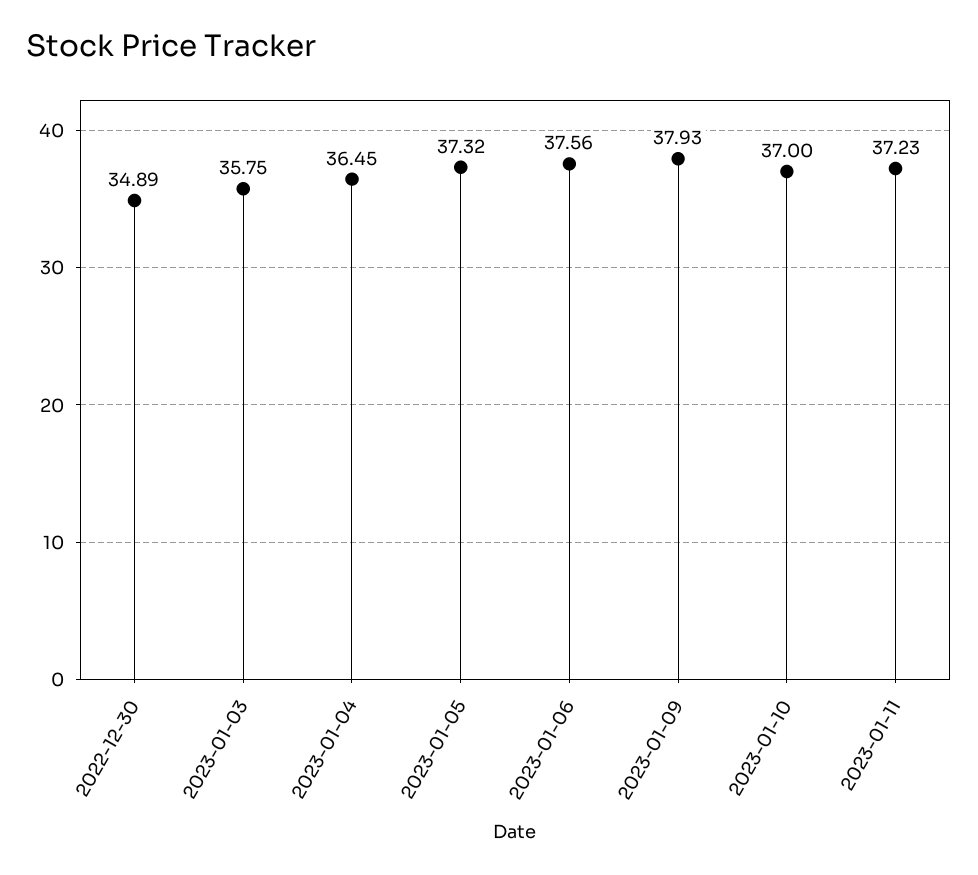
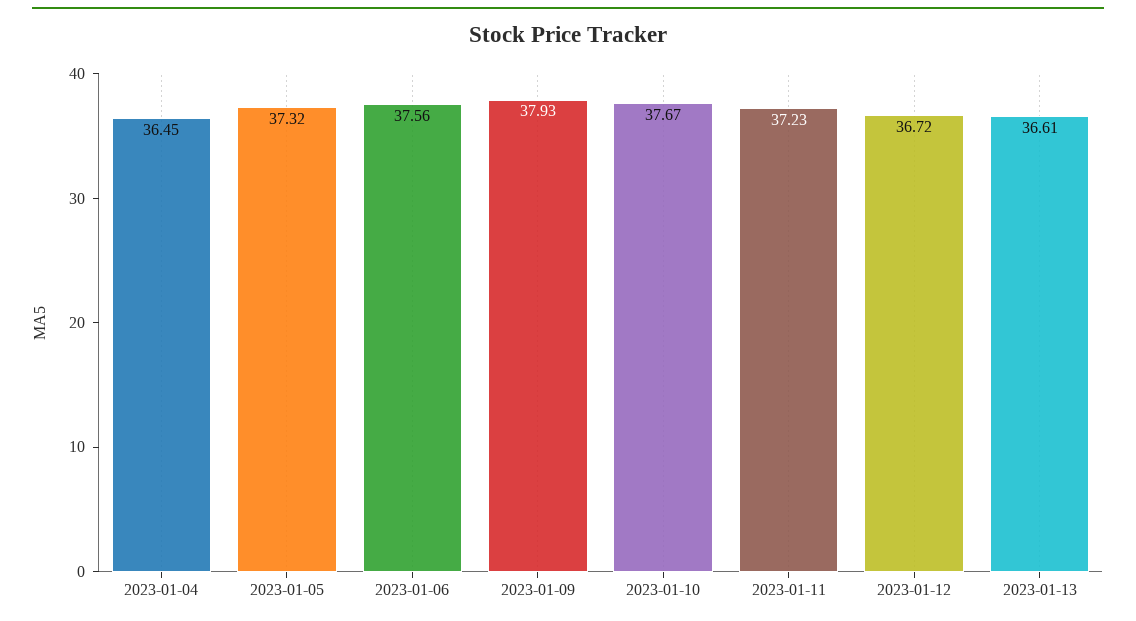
2022-12-30: 34.89 -> none
2023-01-03: 35.75 -> none
2023-01-10: 37 -> 37.67
2023-01-12: none -> 36.72
2023-01-13: none -> 36.61

